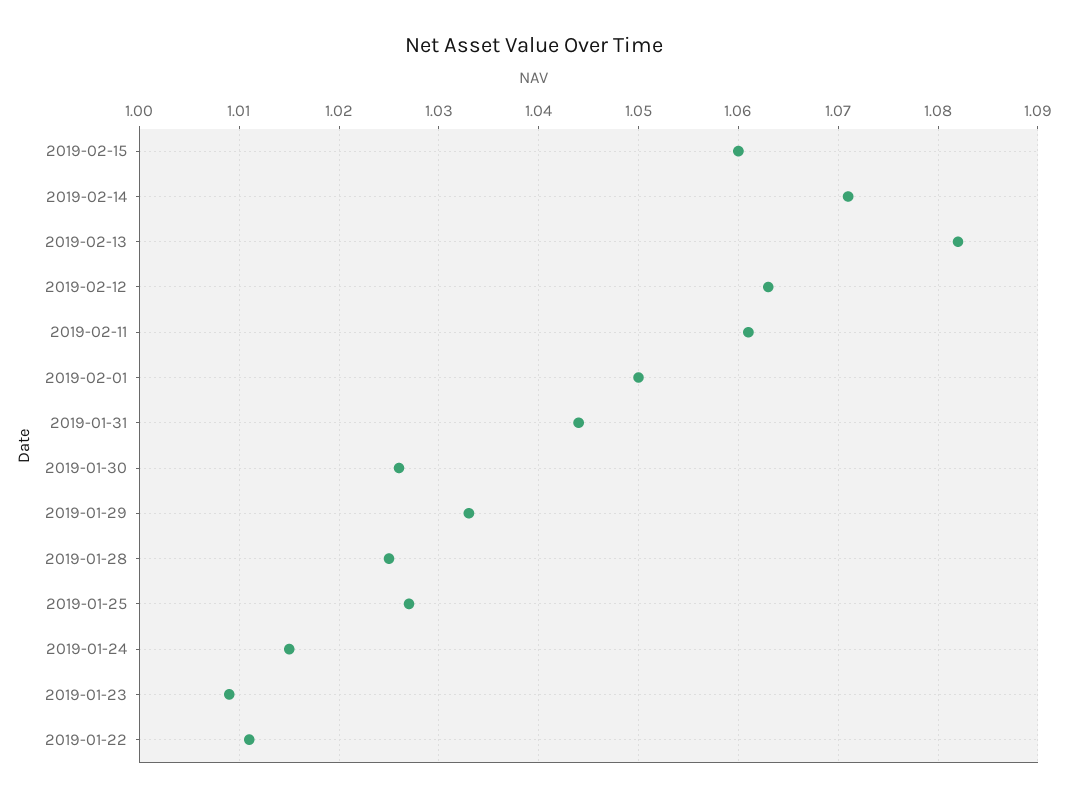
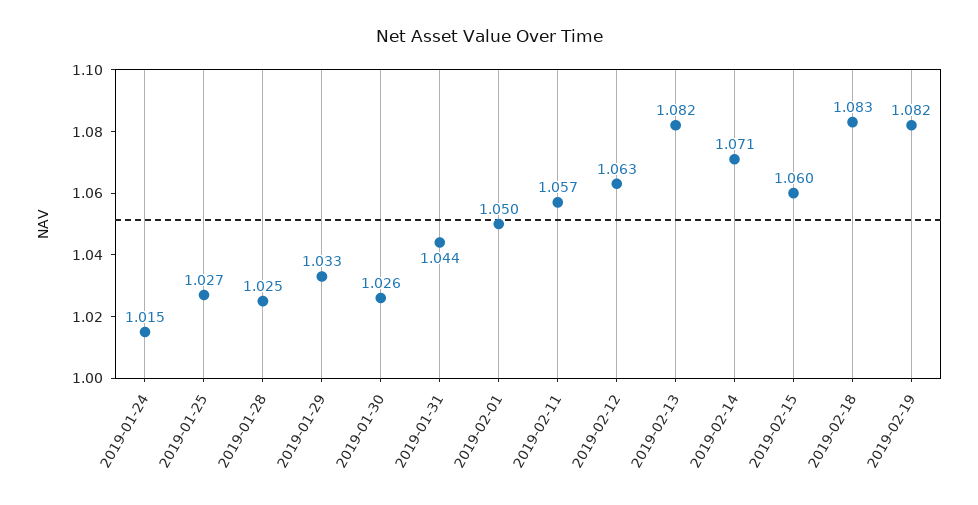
2019-02-11: 1.061 -> 1.057
2019-01-23: 1.009 -> none
2019-01-22: 1.011 -> none
2019-02-18: none -> 1.083
2019-02-19: none -> 1.082

